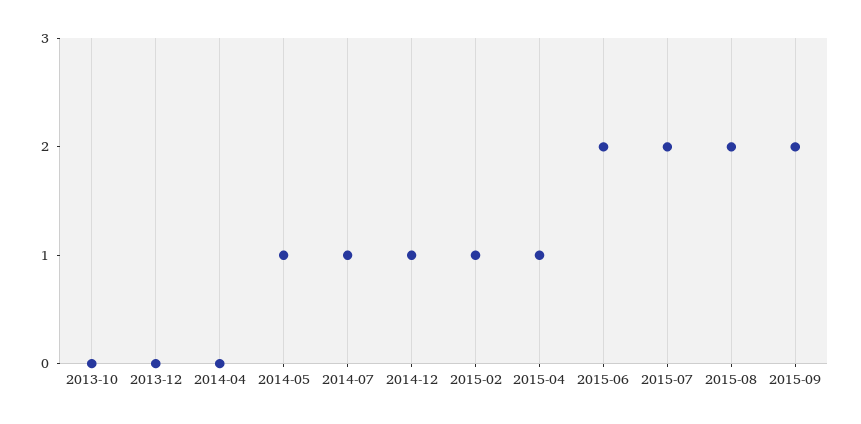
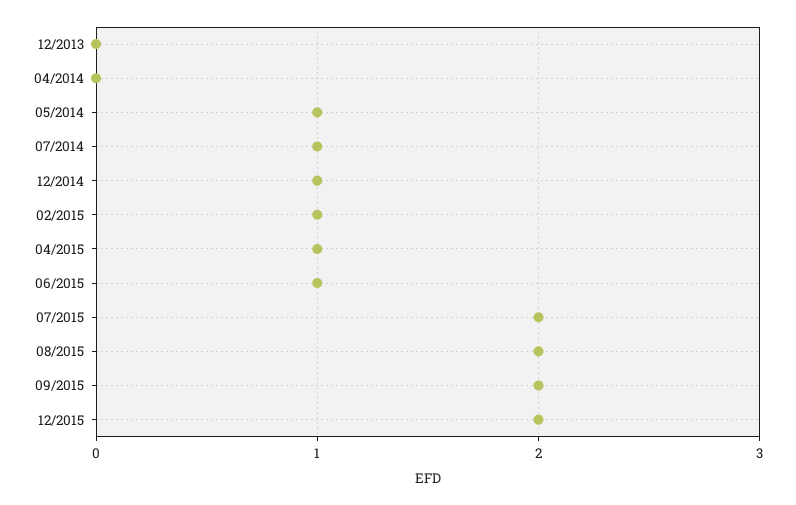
2013-10: 0 -> none
2015-06: 2 -> 1
12/2015: none -> 2

